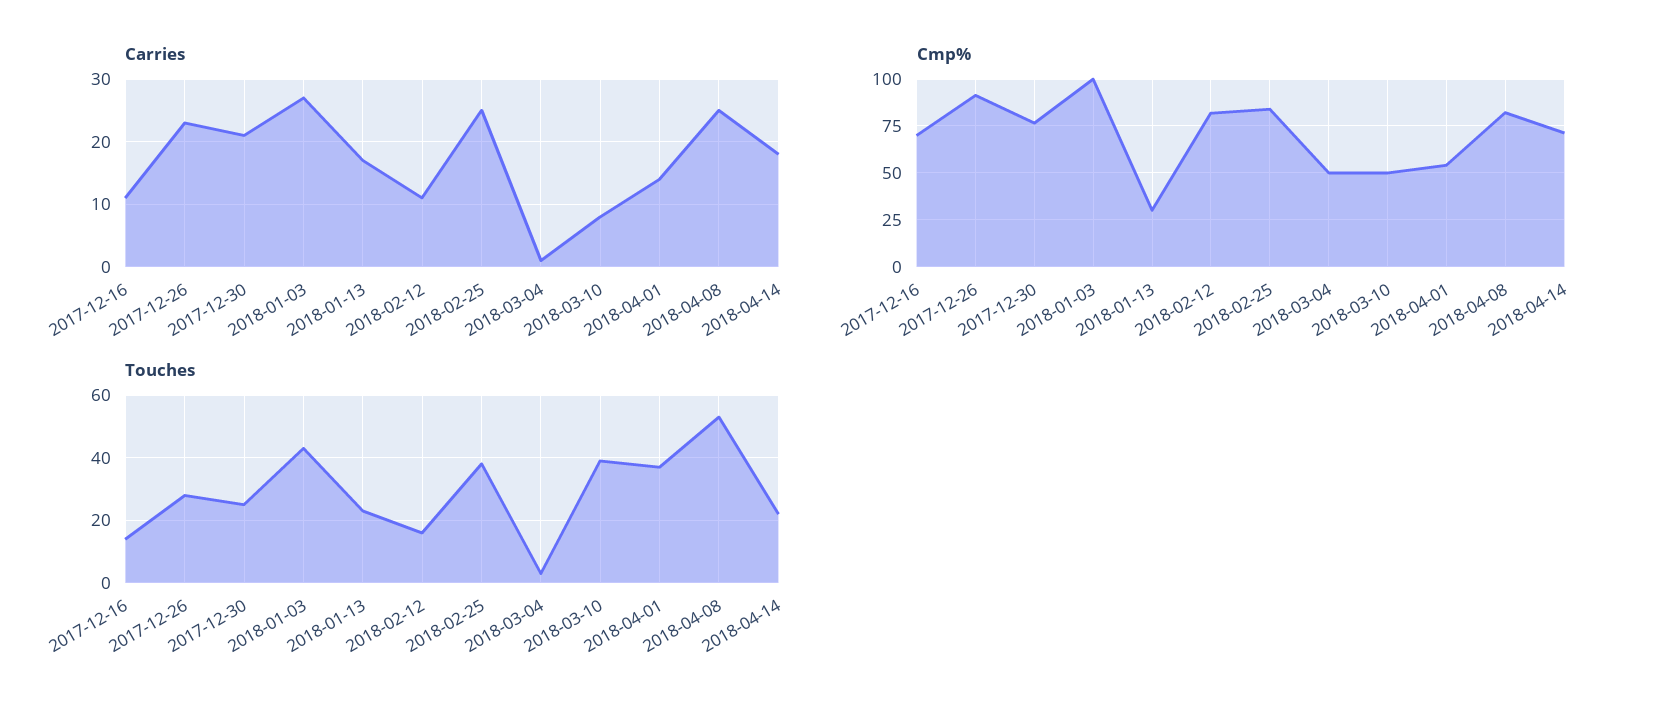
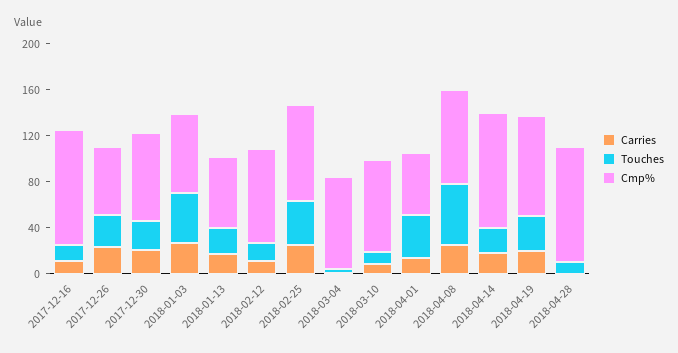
Cmp%, 2017-12-16: 70 -> 100
Cmp%, 2017-12-26: 90 -> 60
Cmp%, 2018-01-03: 100 -> 70
Cmp%, 2018-01-13: 30 -> 60
Cmp%, 2018-03-04: 50 -> 80
Cmp%, 2018-03-10: 50 -> 80
Cmp%, 2018-04-14: 70 -> 100
Touches, 2018-03-10: 40 -> 10
Carries, 2018-04-19: none -> 20
Touches, 2018-04-19: none -> 30
Cmp%, 2018-04-19: none -> 90
Carries, 2018-04-28: none -> 0
Touches, 2018-04-28: none -> 10
Cmp%, 2018-04-28: none -> 100

